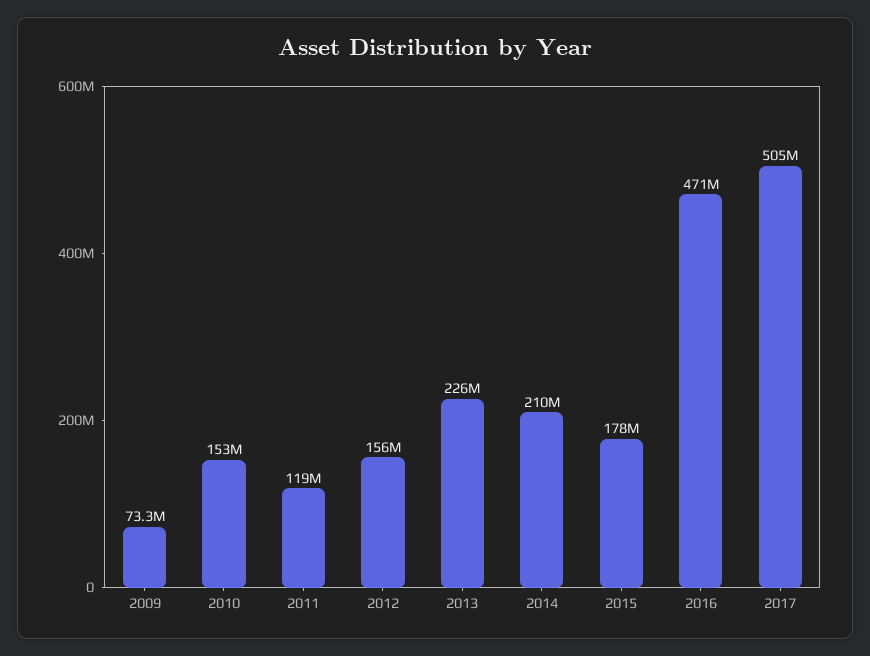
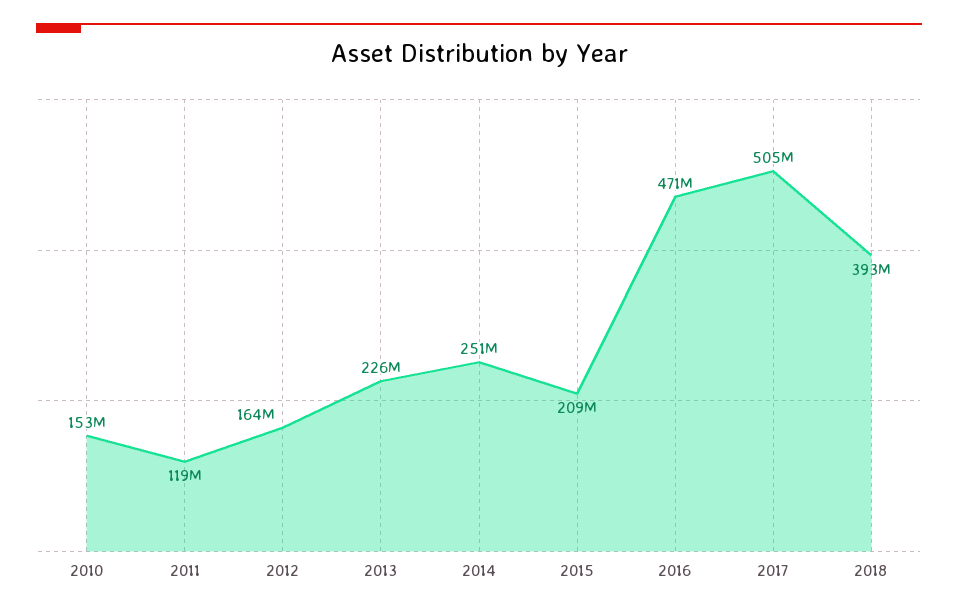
2009: 73300000 -> none
2012: 156000000 -> 164000000
2014: 210000000 -> 251000000
2015: 178000000 -> 209000000
2018: none -> 393000000

